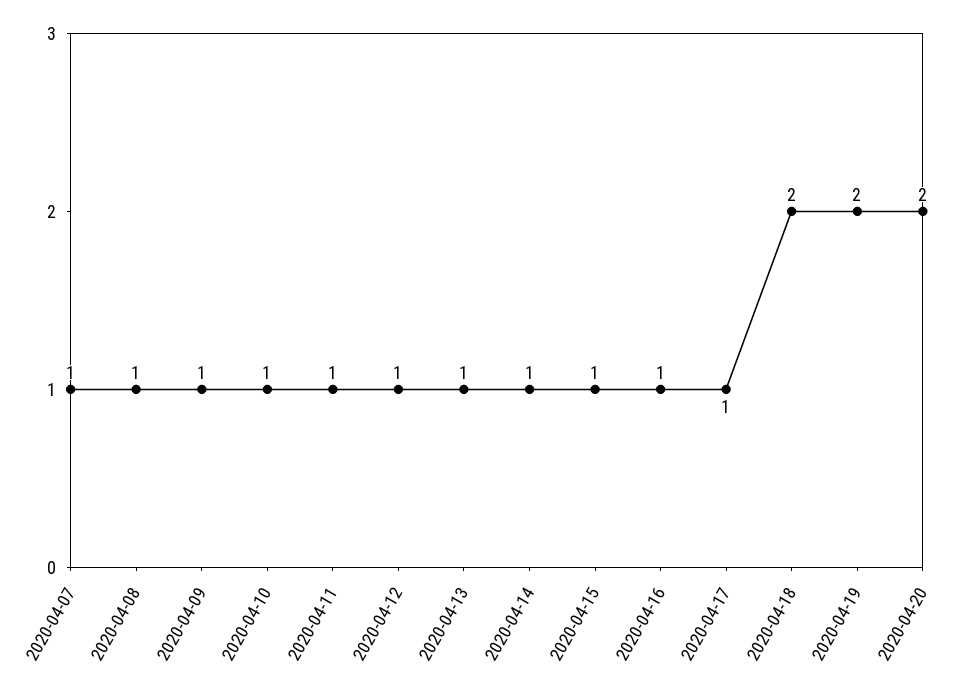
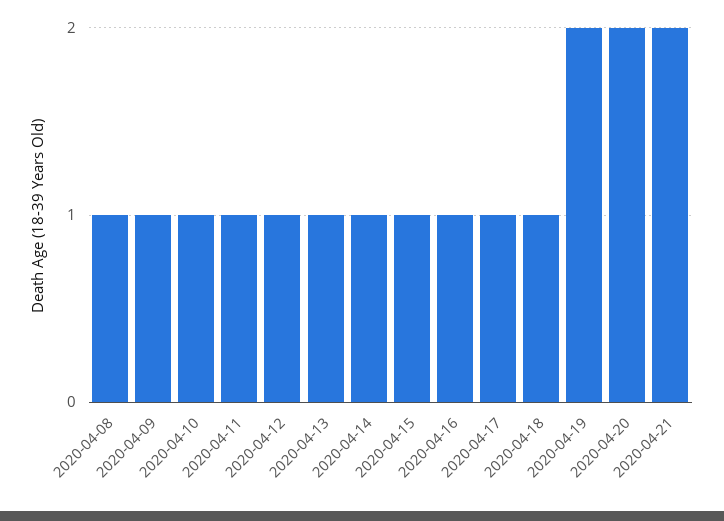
2020-04-07: 1 -> none
2020-04-18: 2 -> 1
2020-04-21: none -> 2

